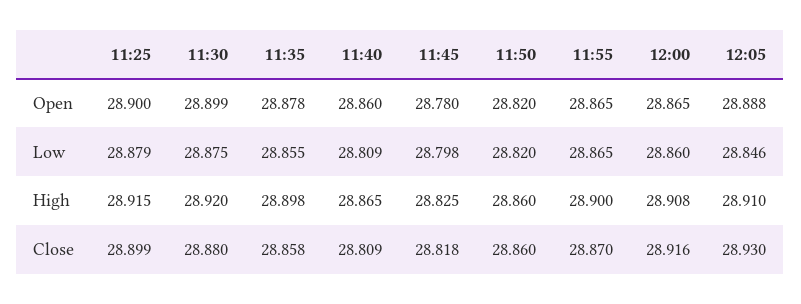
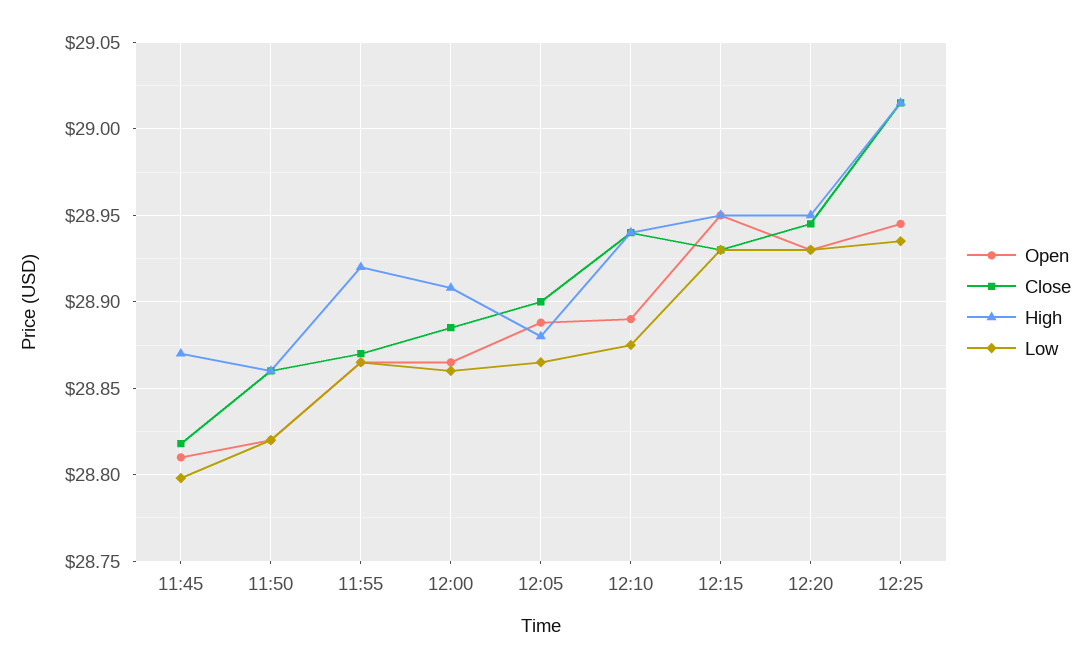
Open, 11:25: 28.9 -> none
Open, 11:30: 28.899 -> none
Open, 11:35: 28.878 -> none
Open, 11:40: 28.86 -> none
Open, 11:45: 28.78 -> 28.81
Low, 11:25: 28.879 -> none
Low, 11:30: 28.875 -> none
Low, 11:35: 28.855 -> none
Low, 11:40: 28.809 -> none
Low, 12:05: 28.846 -> 28.865
High, 11:25: 28.915 -> none
High, 11:30: 28.92 -> none
High, 11:35: 28.898 -> none
High, 11:40: 28.865 -> none
High, 11:45: 28.825 -> 28.87
High, 11:55: 28.9 -> 28.92
High, 12:05: 28.91 -> 28.88
Close, 11:25: 28.899 -> none
Close, 11:30: 28.88 -> none
Close, 11:35: 28.858 -> none
Close, 11:40: 28.809 -> none
Close, 12:00: 28.916 -> 28.885
Close, 12:05: 28.93 -> 28.9
Open, 12:10: none -> 28.89
Close, 12:10: none -> 28.94
High, 12:10: none -> 28.94
Low, 12:10: none -> 28.875
Open, 12:15: none -> 28.95
Close, 12:15: none -> 28.93
High, 12:15: none -> 28.95
Low, 12:15: none -> 28.93
Open, 12:20: none -> 28.93
Close, 12:20: none -> 28.945
High, 12:20: none -> 28.95
Low, 12:20: none -> 28.93
Open, 12:25: none -> 28.945
Close, 12:25: none -> 29.015
High, 12:25: none -> 29.015
Low, 12:25: none -> 28.935

